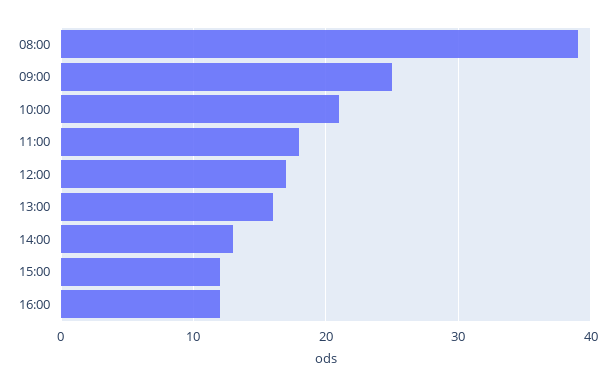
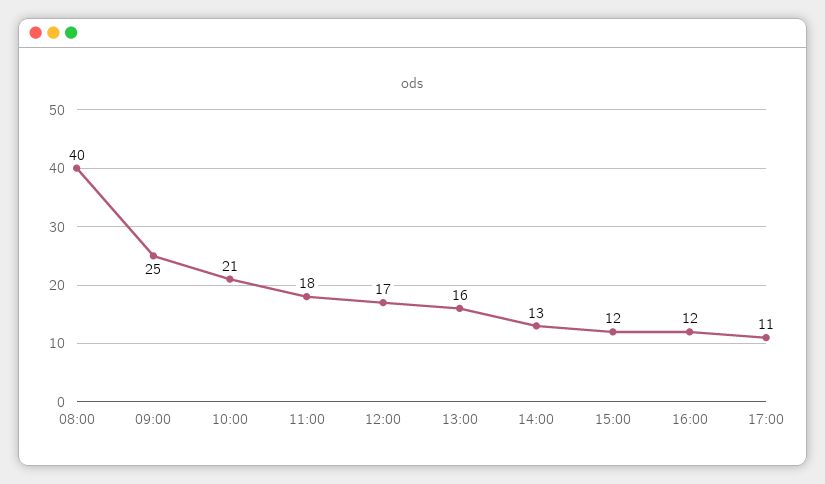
08:00: 39 -> 40
17:00: none -> 11

